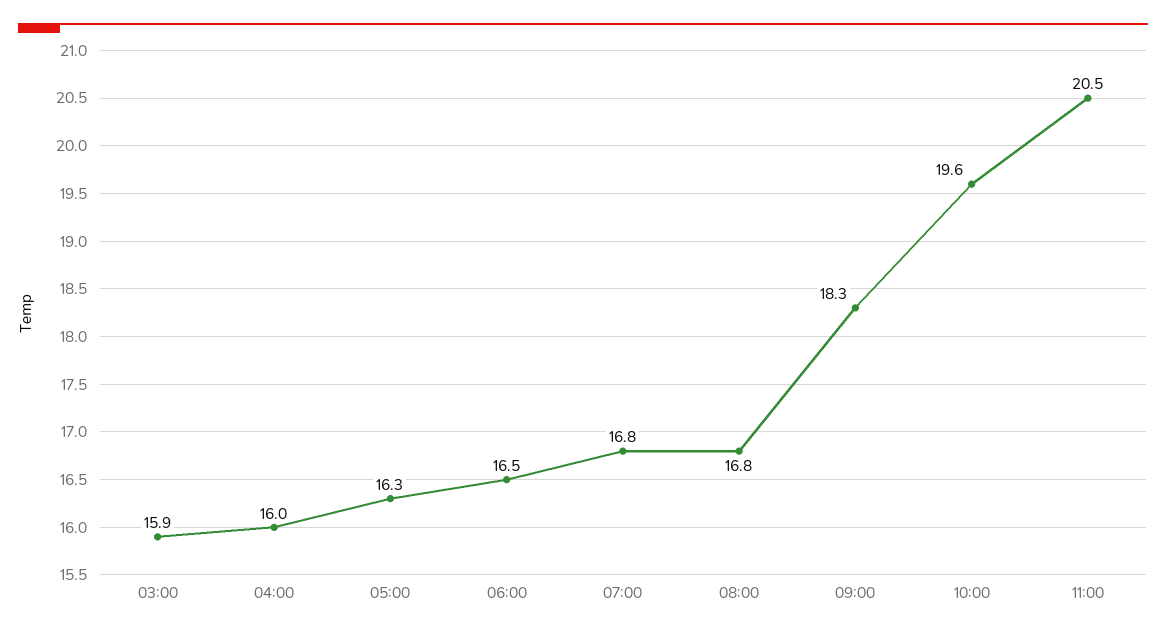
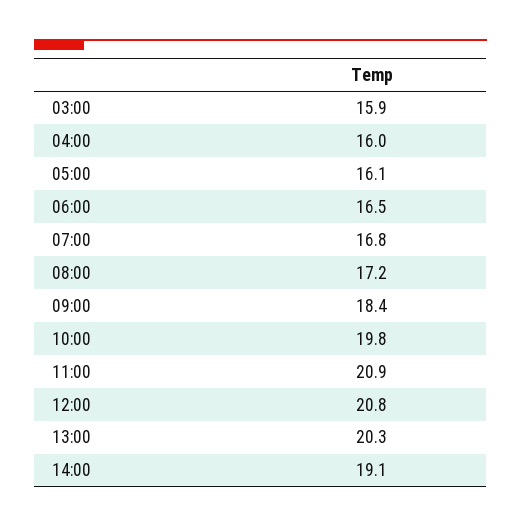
05:00: 16.3 -> 16.1
08:00: 16.8 -> 17.2
09:00: 18.3 -> 18.4
10:00: 19.6 -> 19.8
11:00: 20.5 -> 20.9
12:00: none -> 20.8
13:00: none -> 20.3
14:00: none -> 19.1

